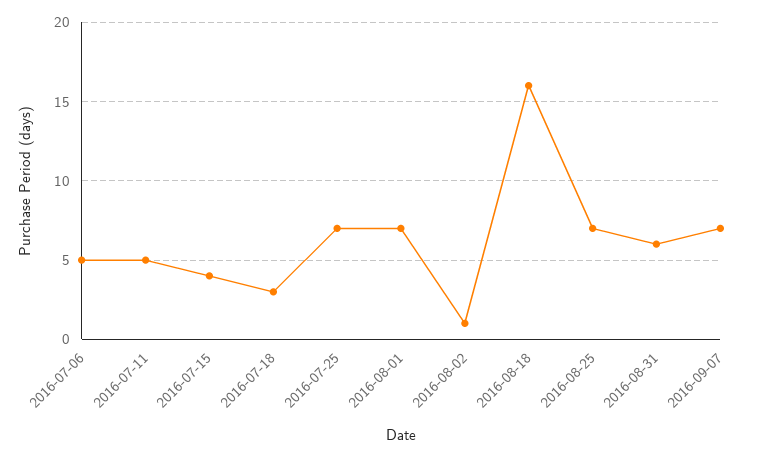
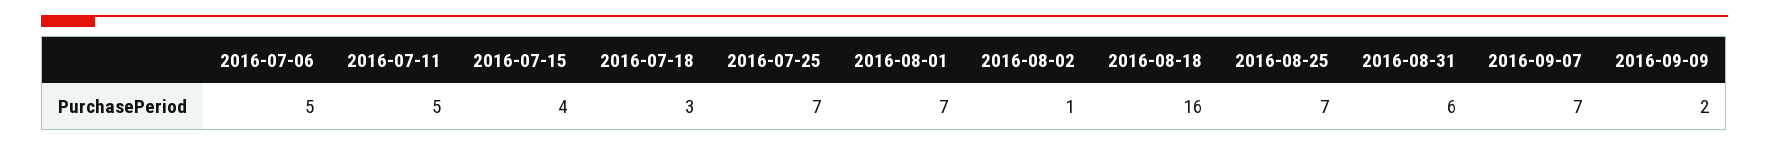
2016-09-09: none -> 2

